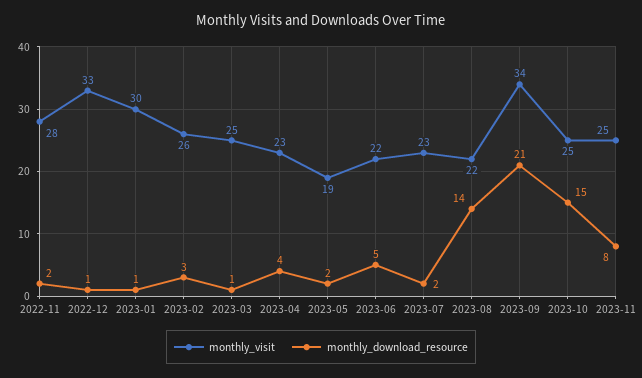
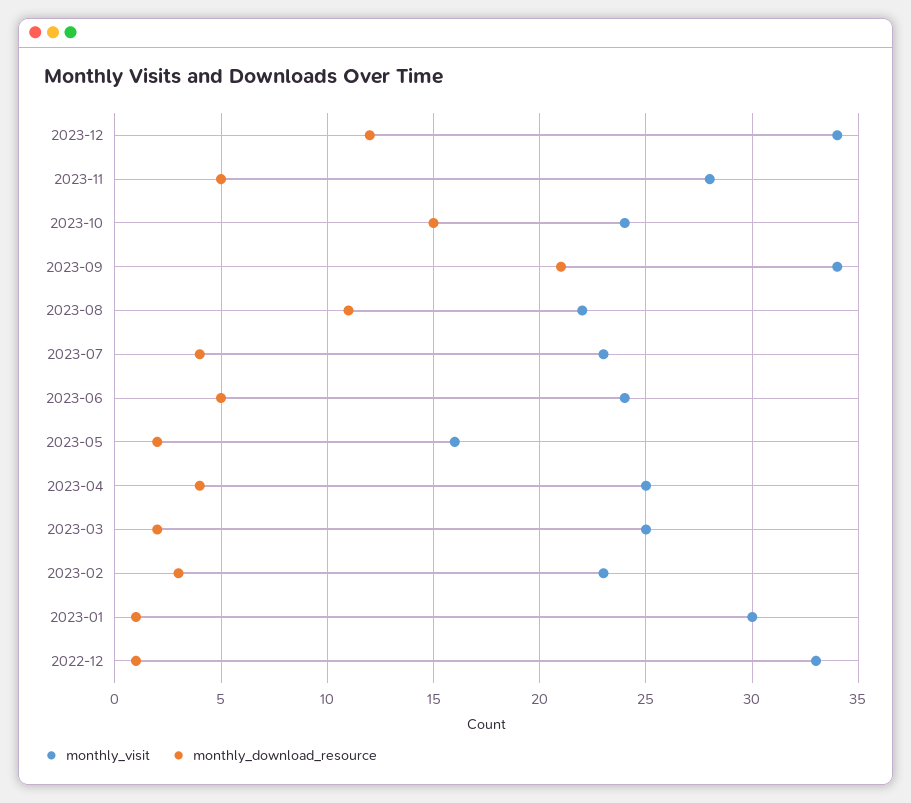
monthly_visit, 2022-11: 28 -> none
monthly_download_resource, 2022-11: 2 -> none
monthly_visit, 2023-02: 26 -> 23
monthly_download_resource, 2023-03: 1 -> 2
monthly_visit, 2023-04: 23 -> 25
monthly_visit, 2023-05: 19 -> 16
monthly_visit, 2023-06: 22 -> 24
monthly_download_resource, 2023-07: 2 -> 4
monthly_download_resource, 2023-08: 14 -> 11
monthly_visit, 2023-10: 25 -> 24
monthly_visit, 2023-11: 25 -> 28
monthly_download_resource, 2023-11: 8 -> 5
monthly_visit, 2023-12: none -> 34
monthly_download_resource, 2023-12: none -> 12

